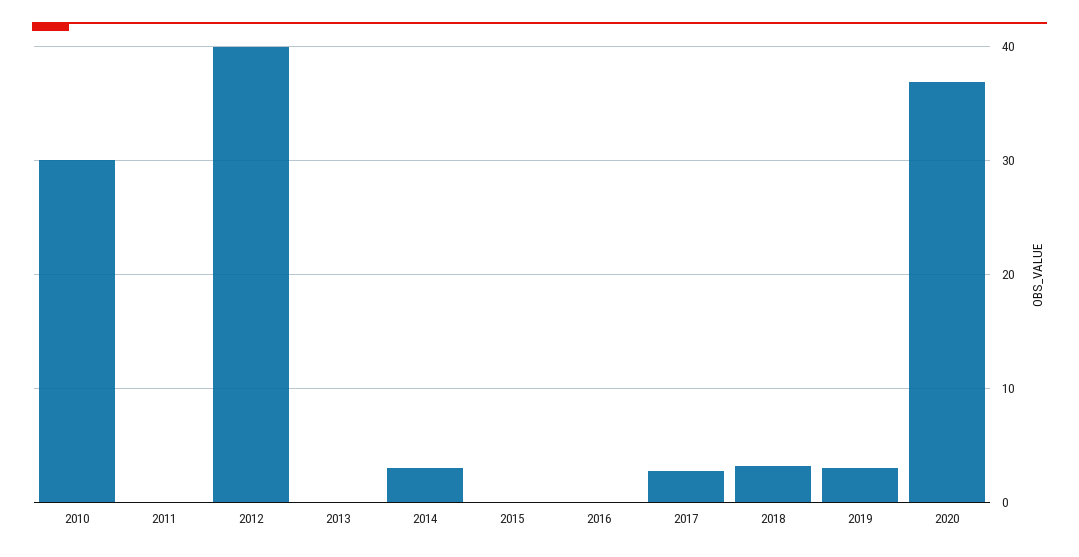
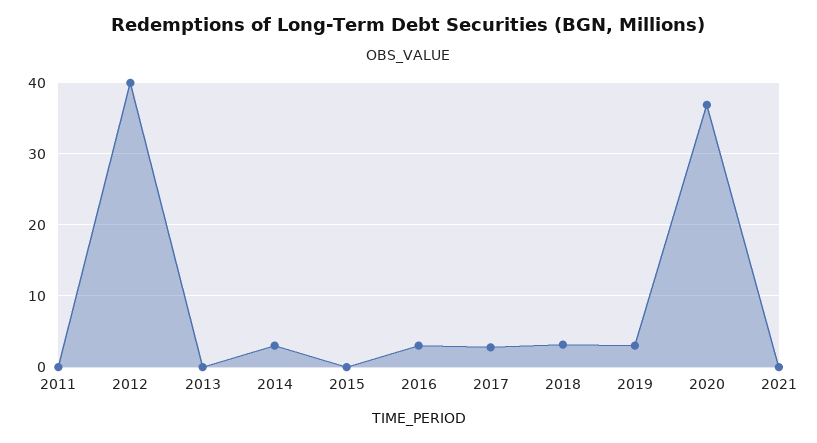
2010: 30 -> none
2016: 0 -> 3
2021: none -> 0

